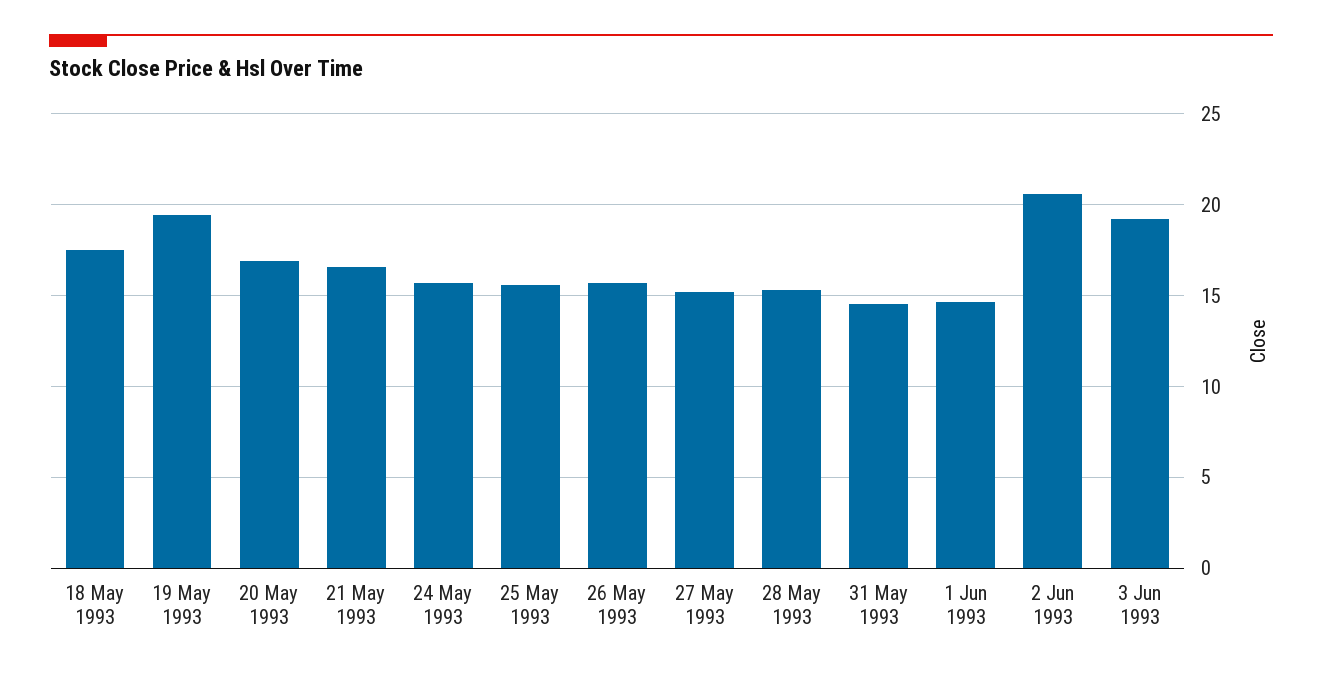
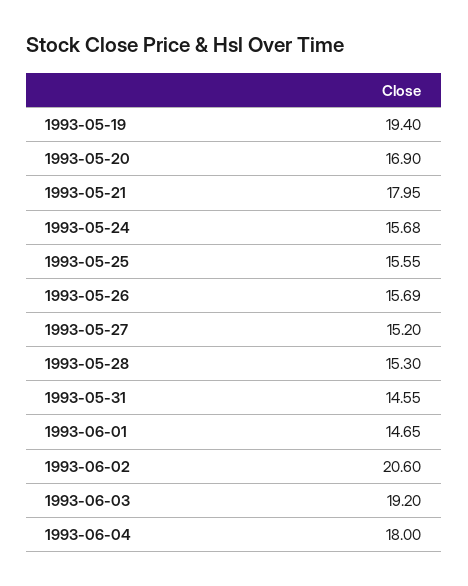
18 May 1993: 17.5 -> none
21 May 1993: 16.5 -> 17.95
1993-06-04: none -> 18

